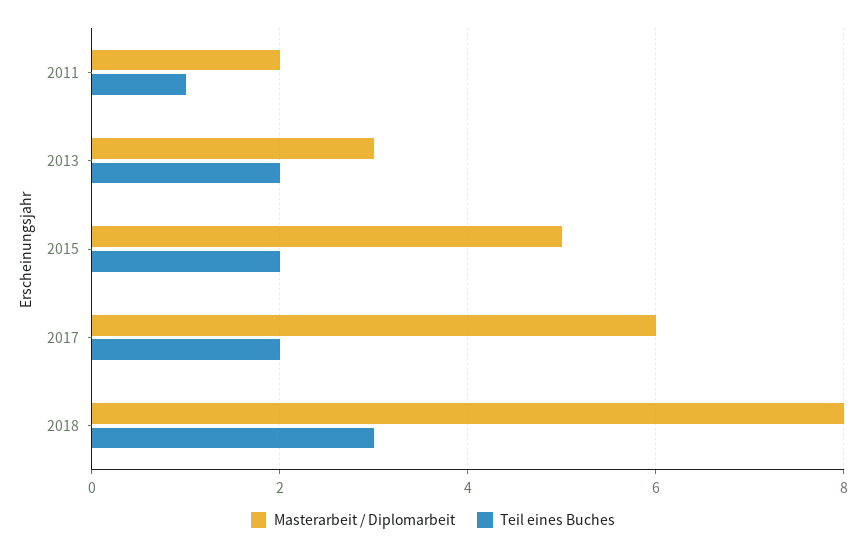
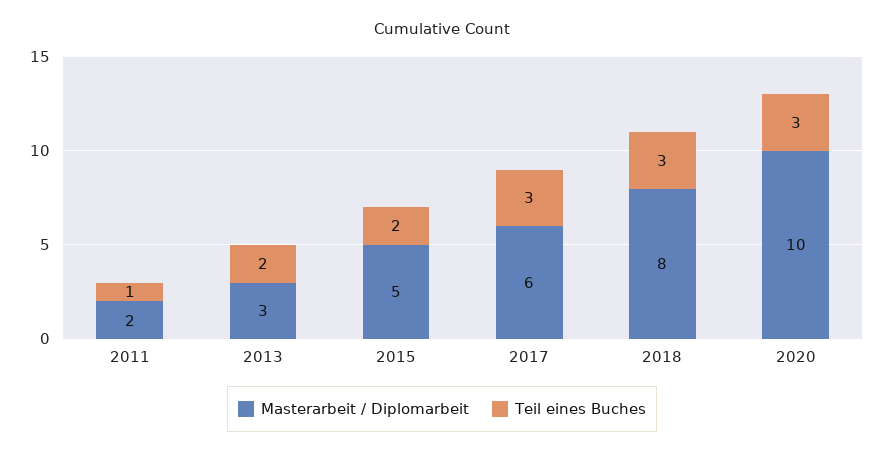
Teil eines Buches, 2017: 2 -> 3
Masterarbeit / Diplomarbeit, 2020: none -> 10
Teil eines Buches, 2020: none -> 3

